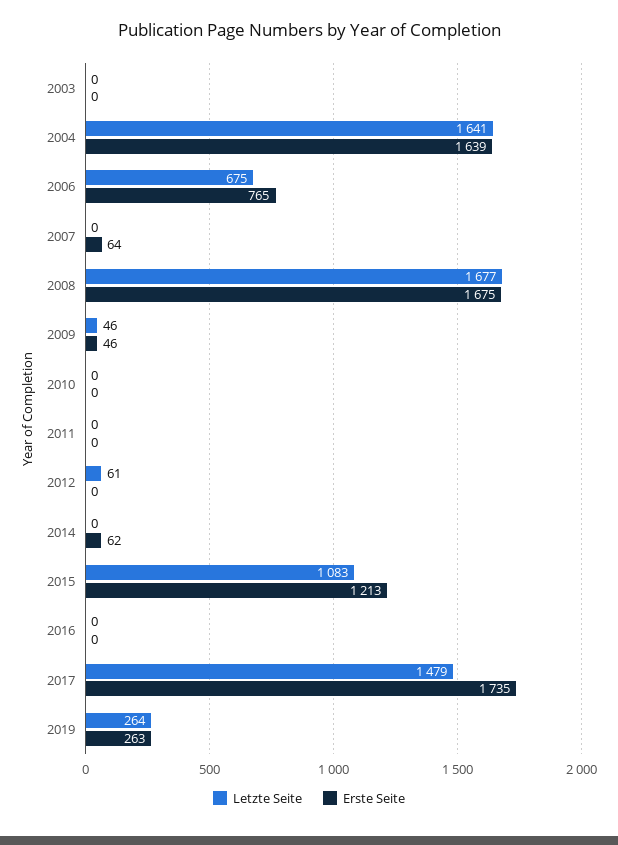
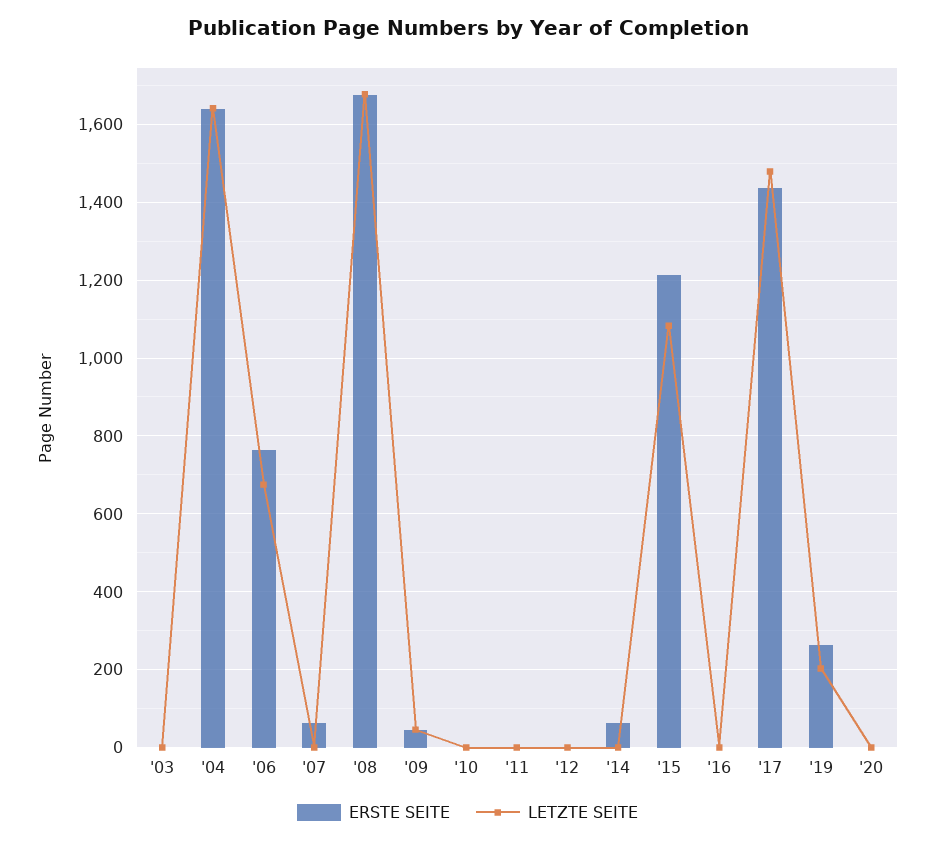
Letzte Seite, 2012: 61 -> 0
Erste Seite, 2017: 1735 -> 1440
Letzte Seite, 2019: 264 -> 200
Erste Seite, '20: none -> 0
Letzte Seite, '20: none -> 0

